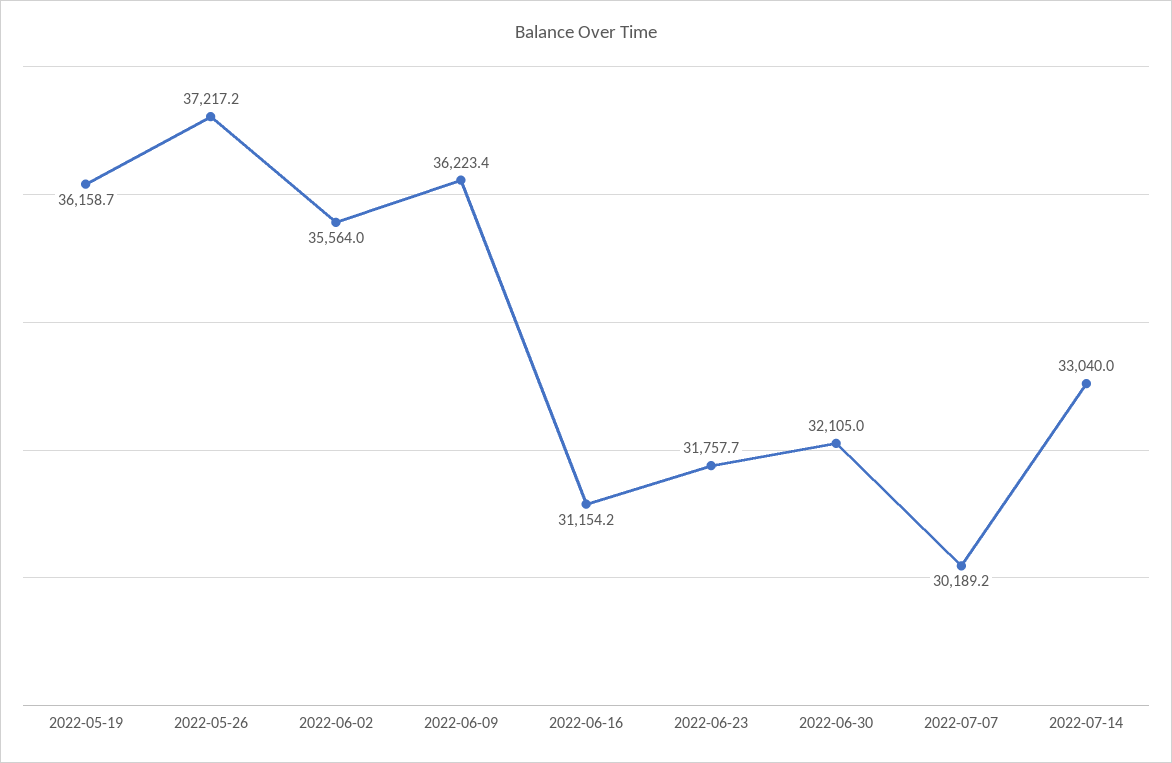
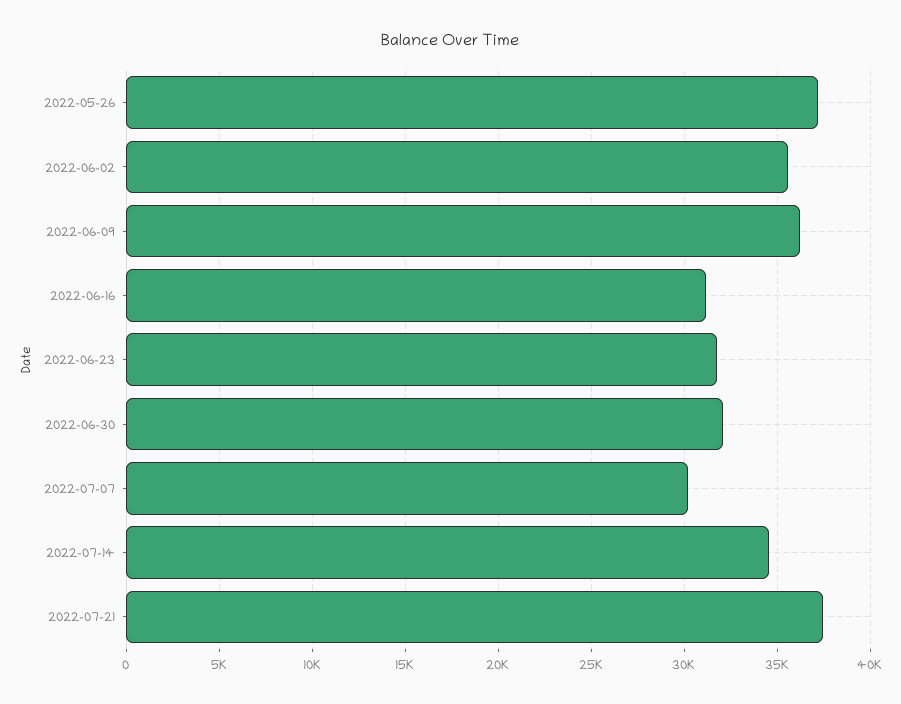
2022-05-19: 36158.7 -> none
2022-07-14: 33040 -> 34500
2022-07-21: none -> 37500

